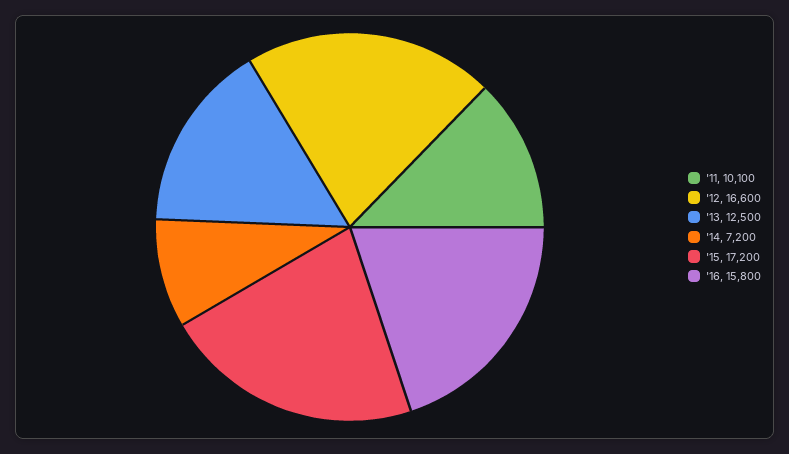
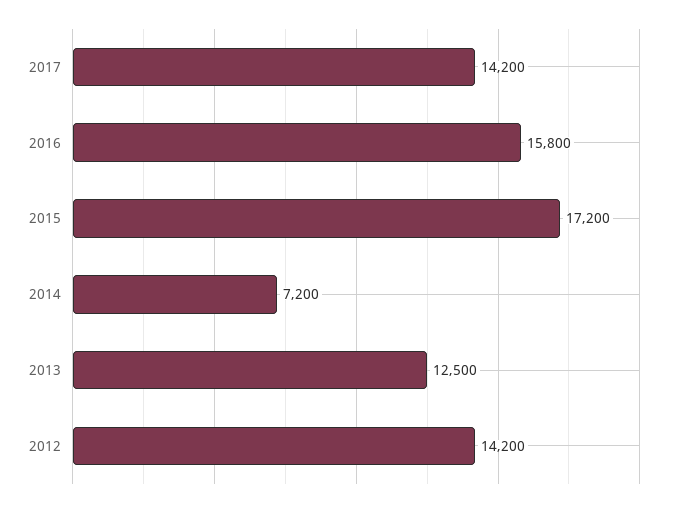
'11: 10100 -> none
'12: 16600 -> 14200
2017: none -> 14200

